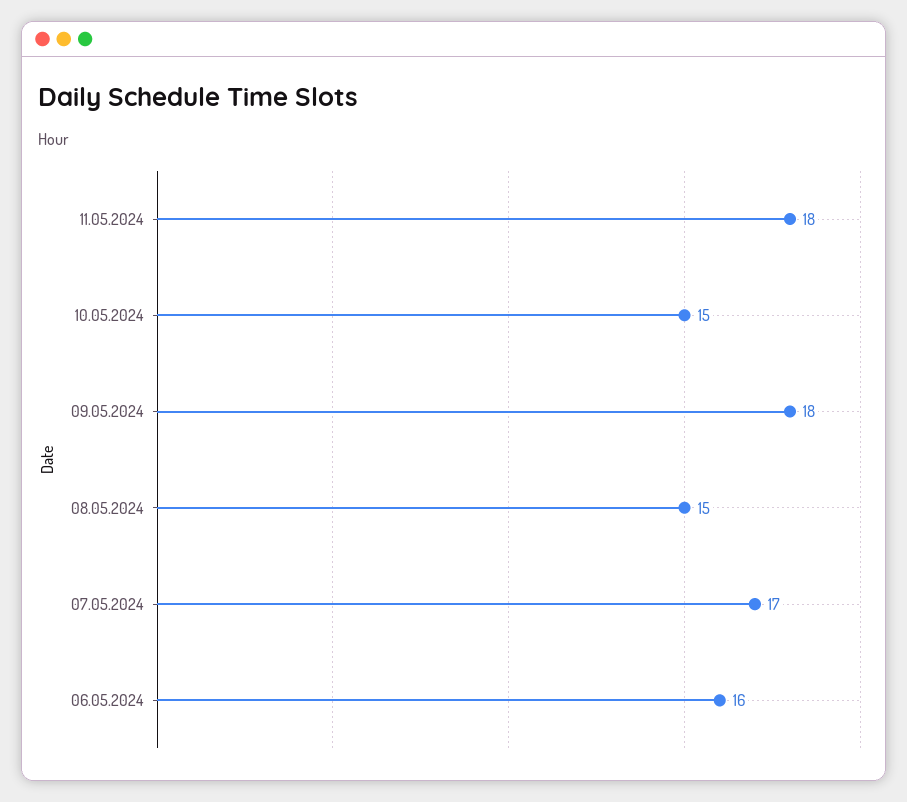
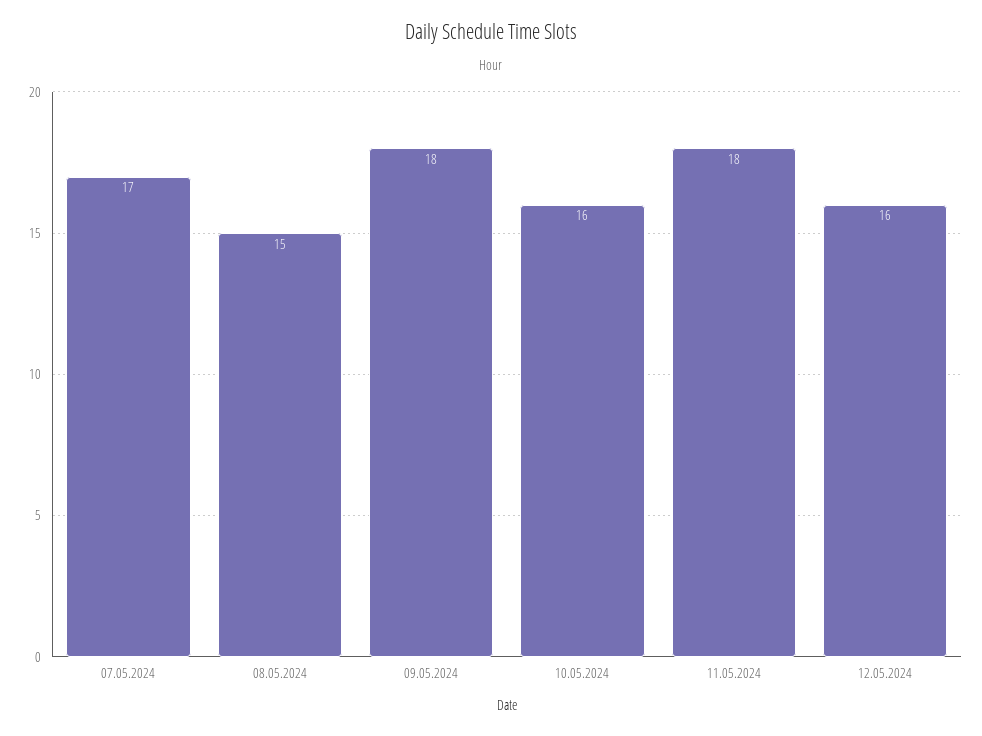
10.05.2024: 15 -> 16
06.05.2024: 16 -> none
12.05.2024: none -> 16

